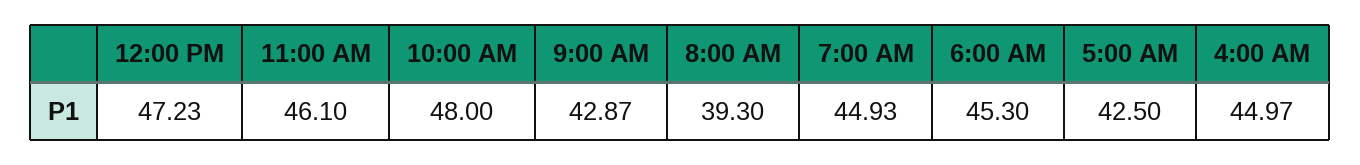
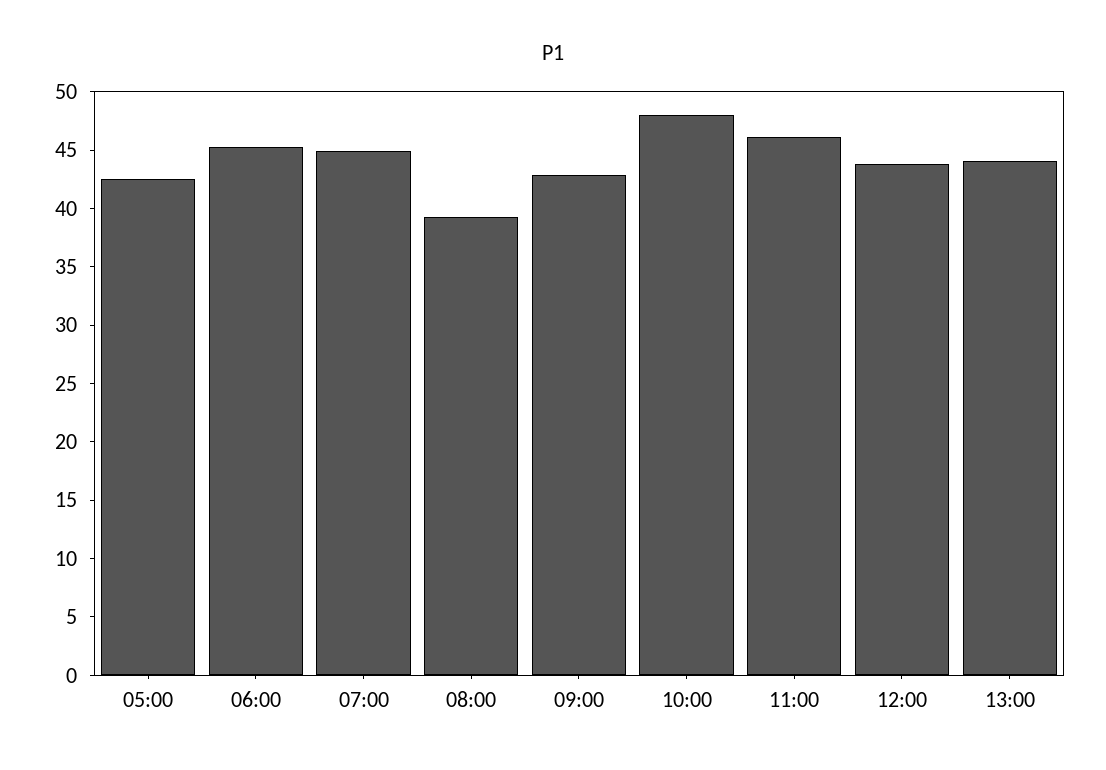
12:00 PM: 47.23 -> 44
4:00 AM: 44.97 -> none
13:00: none -> 44

